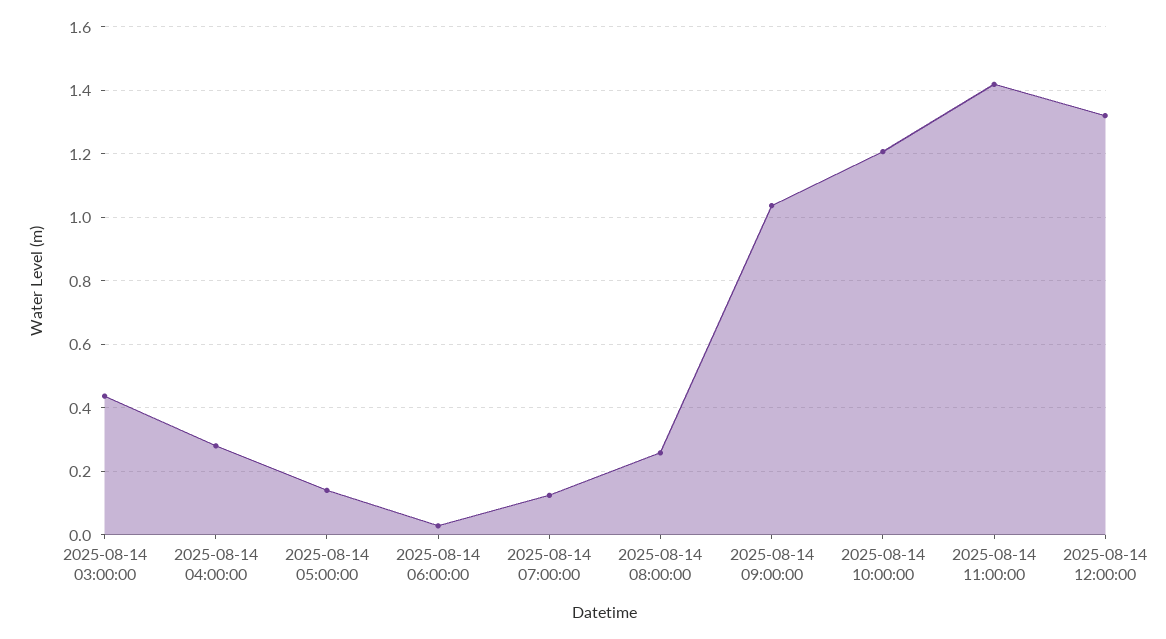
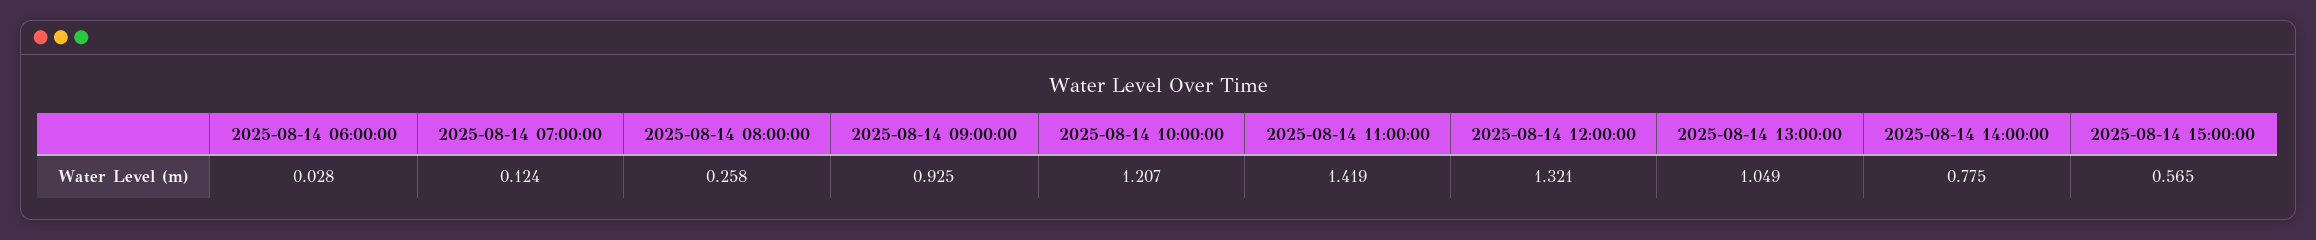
2025-08-14 03:00:00: 0.44 -> none
2025-08-14 04:00:00: 0.28 -> none
2025-08-14 05:00:00: 0.14 -> none
2025-08-14 09:00:00: 1.04 -> 0.925
2025-08-14 13:00:00: none -> 1.049
2025-08-14 14:00:00: none -> 0.775
2025-08-14 15:00:00: none -> 0.565

